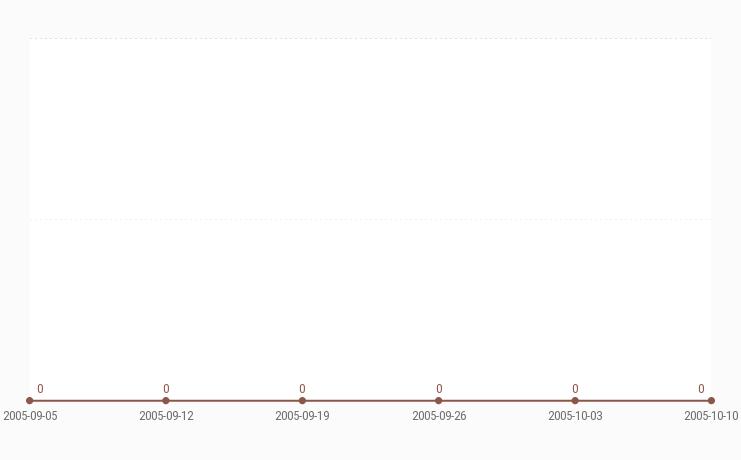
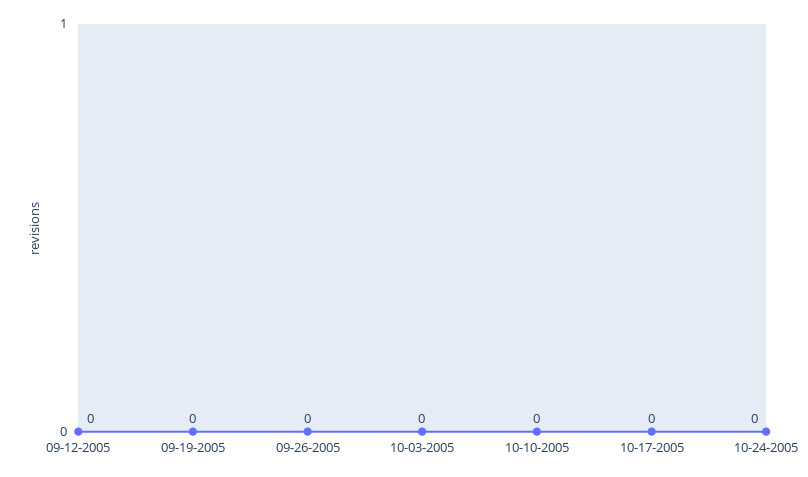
2005-09-05: 0 -> none
10-17-2005: none -> 0
10-24-2005: none -> 0

